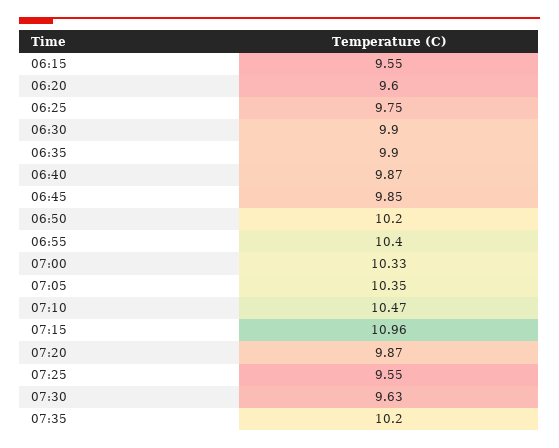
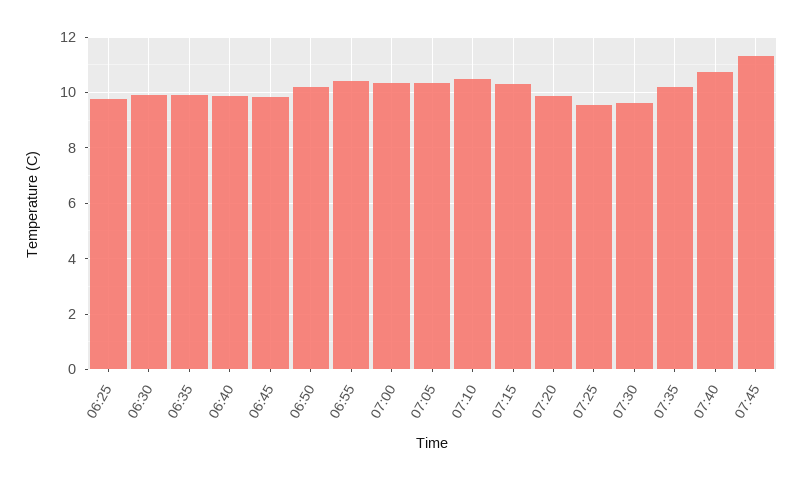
06:15: 9.55 -> none
06:20: 9.6 -> none
07:15: 10.96 -> 10.25
07:40: none -> 10.75
07:45: none -> 11.25

